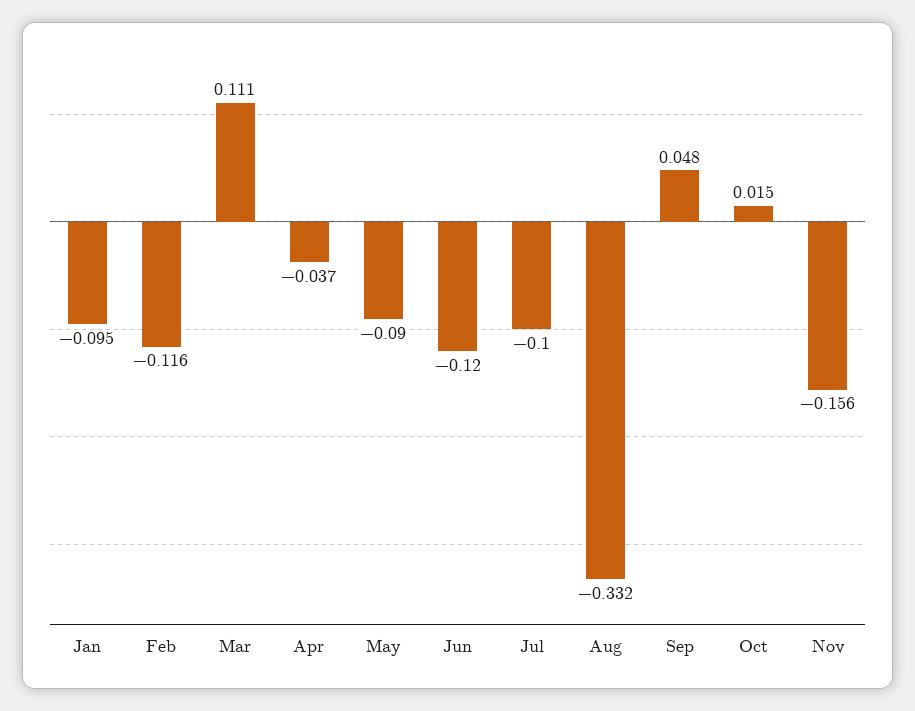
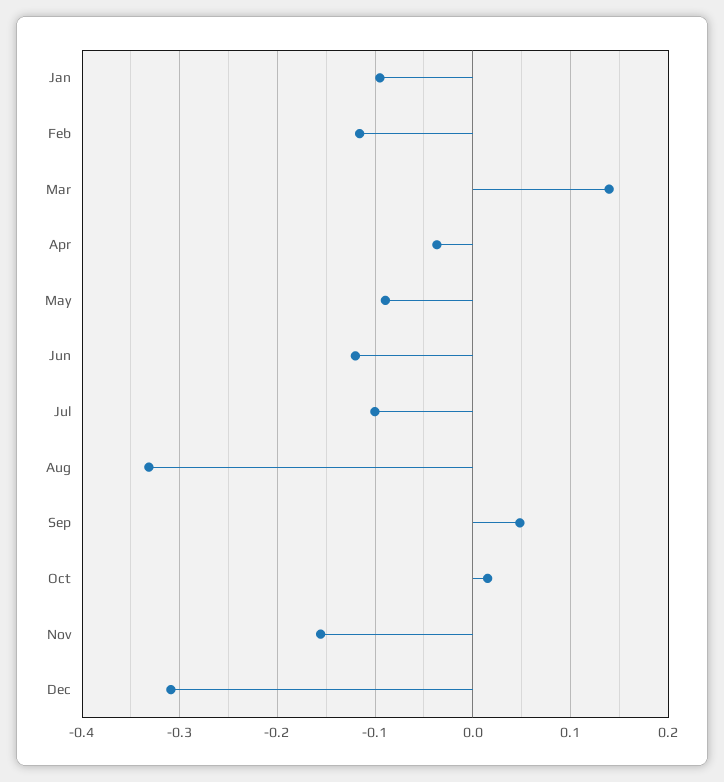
Mar: 0.111 -> 0.14
Dec: none -> -0.31

